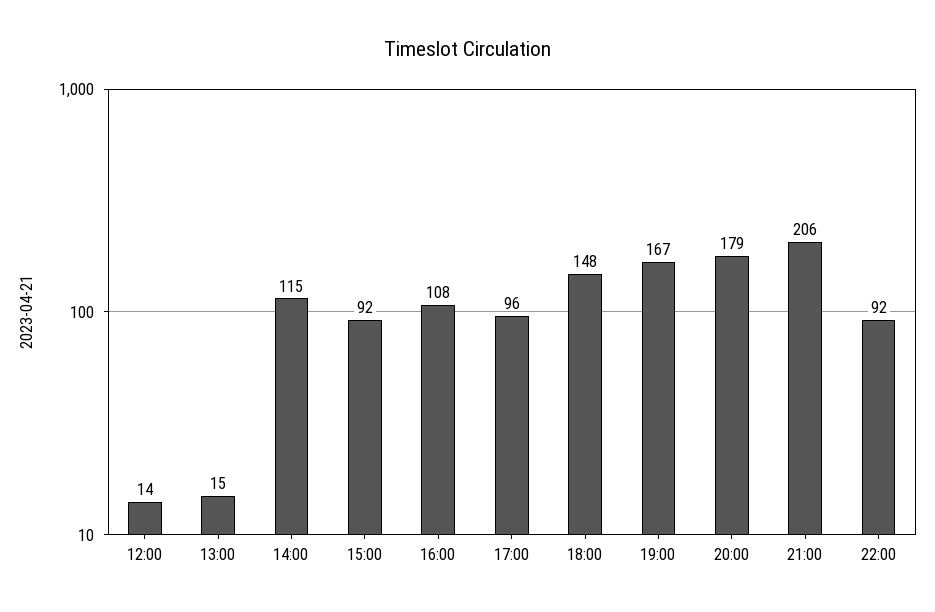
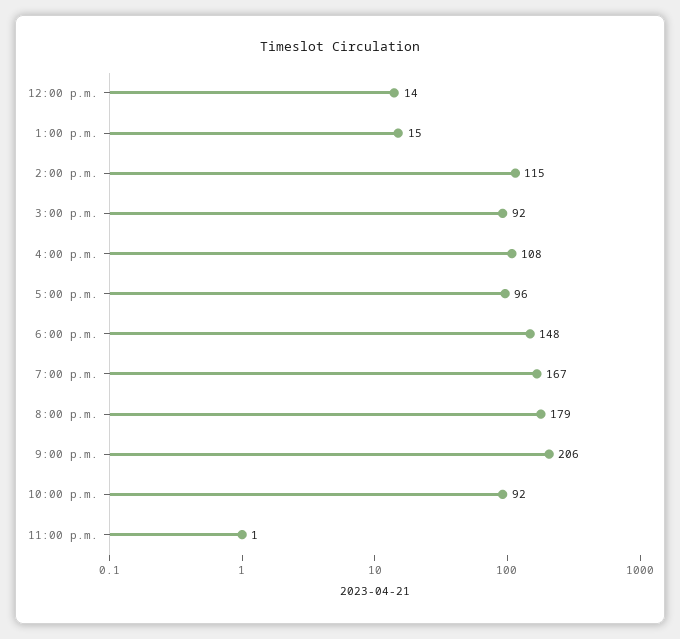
11:00 p.m.: none -> 1

